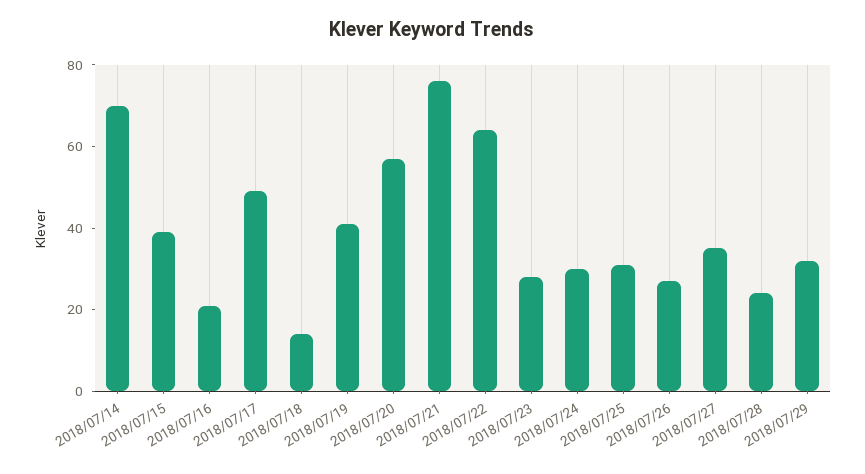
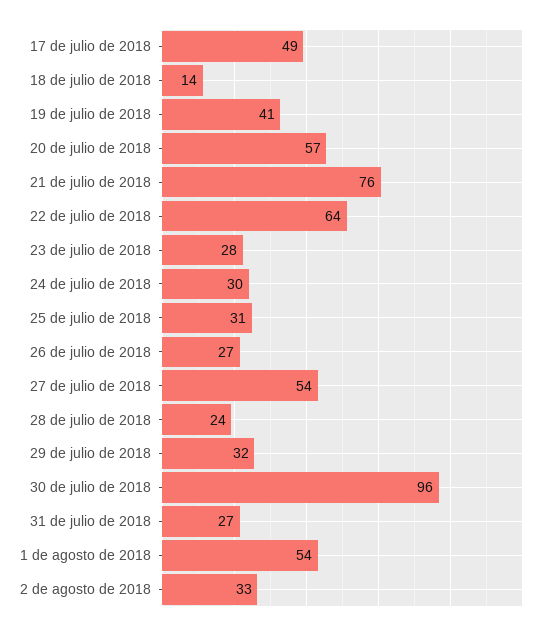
2018/07/14: 70 -> none
2018/07/15: 40 -> none
2018/07/16: 20 -> none
2018/07/27: 35 -> 54
30 de julio de 2018: none -> 96
31 de julio de 2018: none -> 27
1 de agosto de 2018: none -> 54
2 de agosto de 2018: none -> 33

